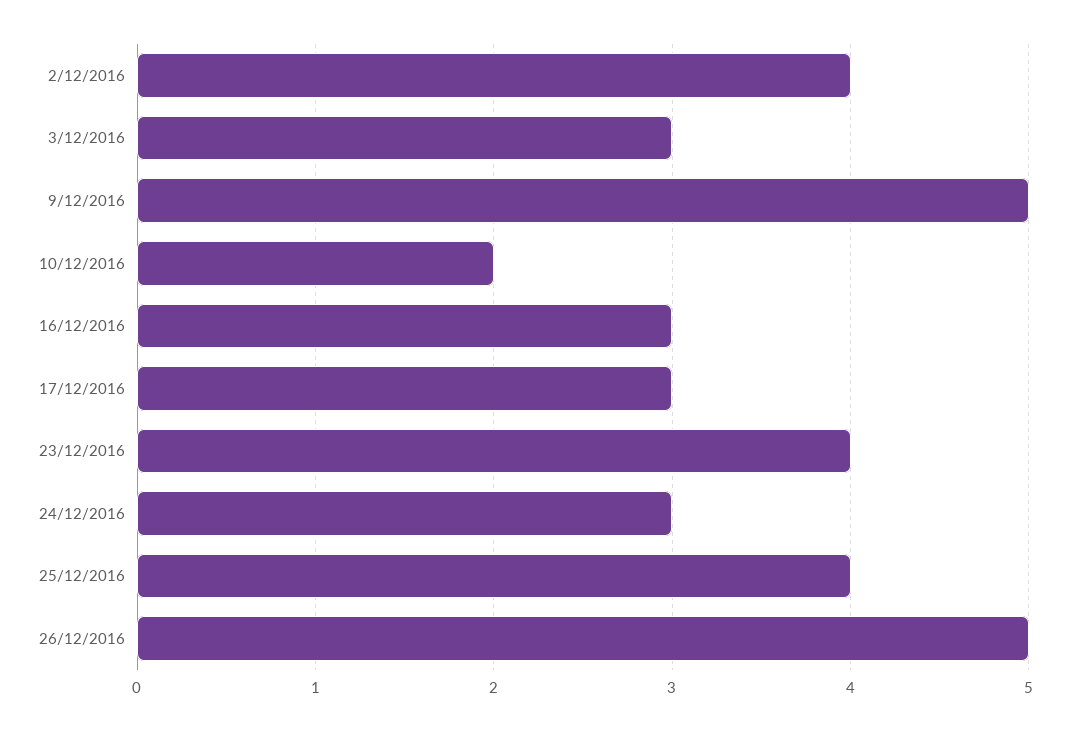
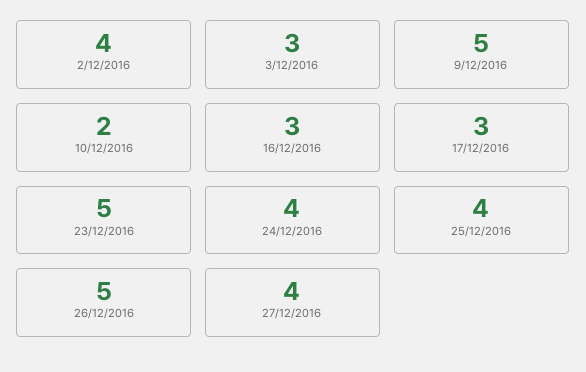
23/12/2016: 4 -> 5
24/12/2016: 3 -> 4
27/12/2016: none -> 4

